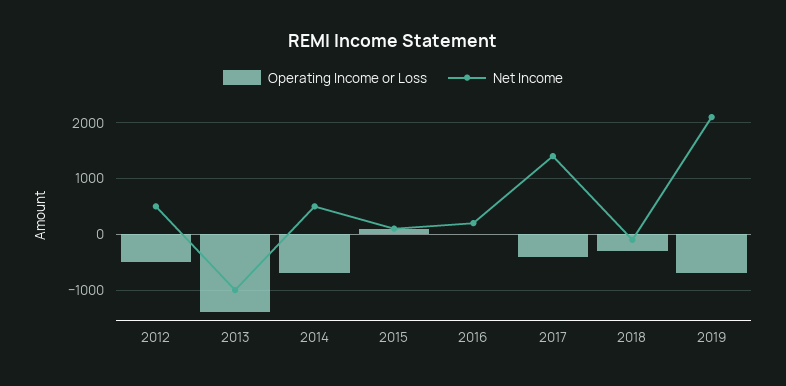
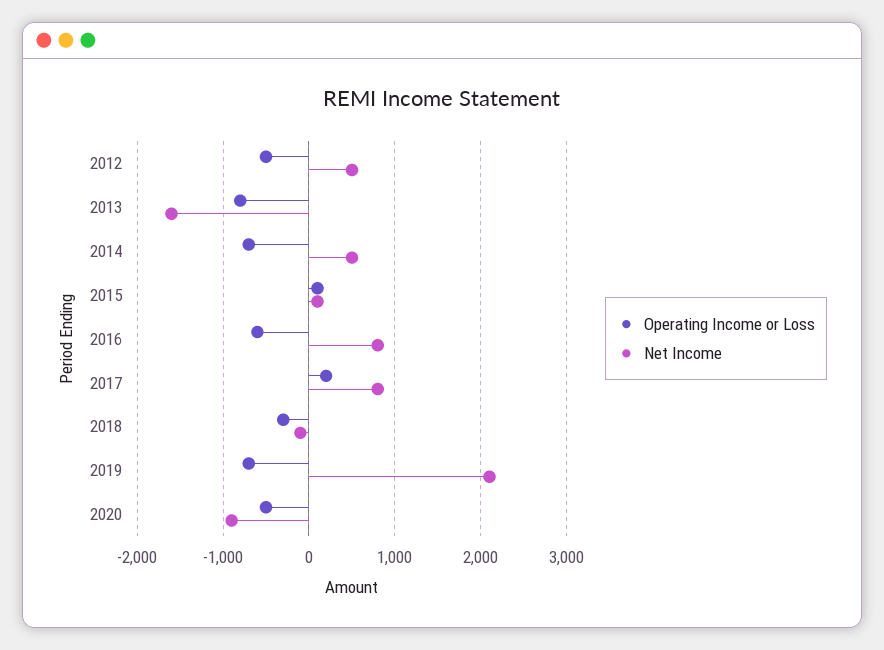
Operating Income or Loss, 2013: -1400 -> -800
Net Income, 2013: -1000 -> -1600
Operating Income or Loss, 2016: 0 -> -600
Net Income, 2016: 200 -> 800
Operating Income or Loss, 2017: -400 -> 200
Net Income, 2017: 1400 -> 800
Operating Income or Loss, 2020: none -> -500
Net Income, 2020: none -> -900

